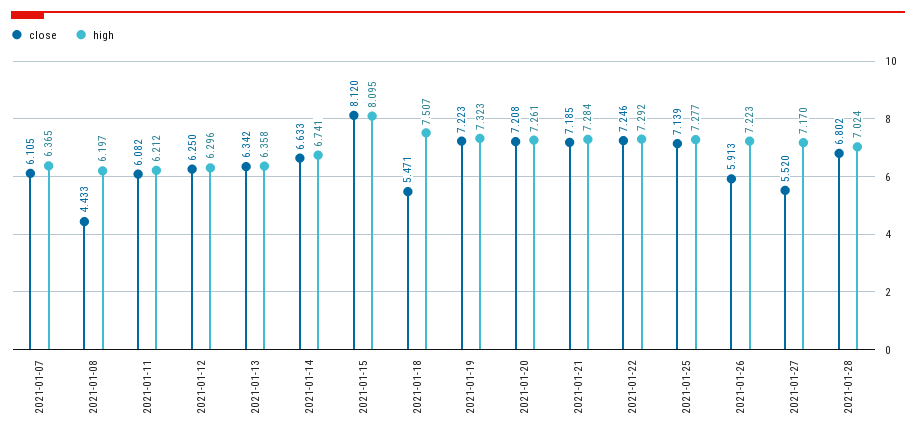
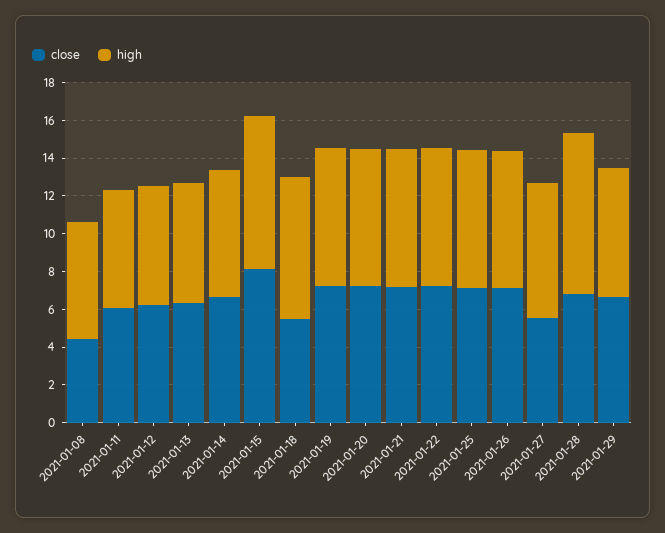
close, 2021-01-07: 6.105 -> none
high, 2021-01-07: 6.365 -> none
close, 2021-01-26: 5.913 -> 7
high, 2021-01-28: 7.024 -> 8.5
close, 2021-01-29: none -> 6.5
high, 2021-01-29: none -> 7

